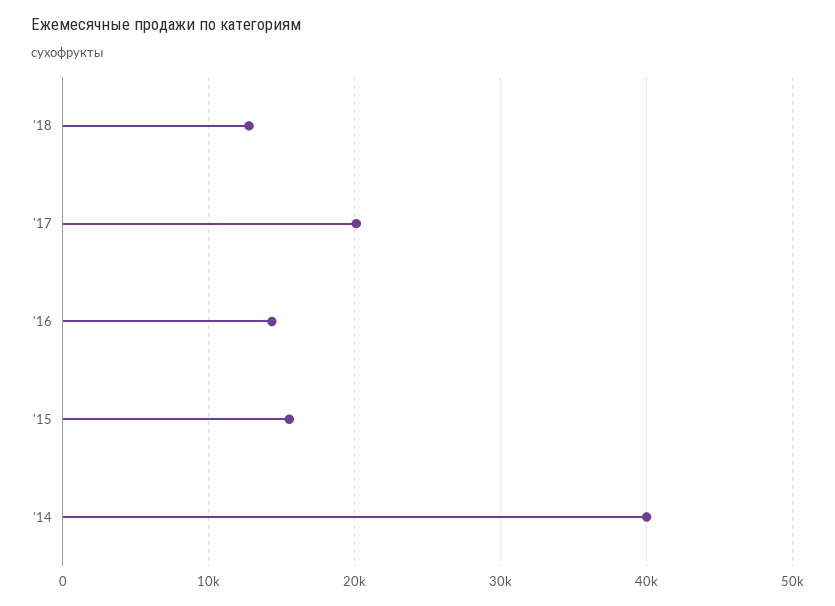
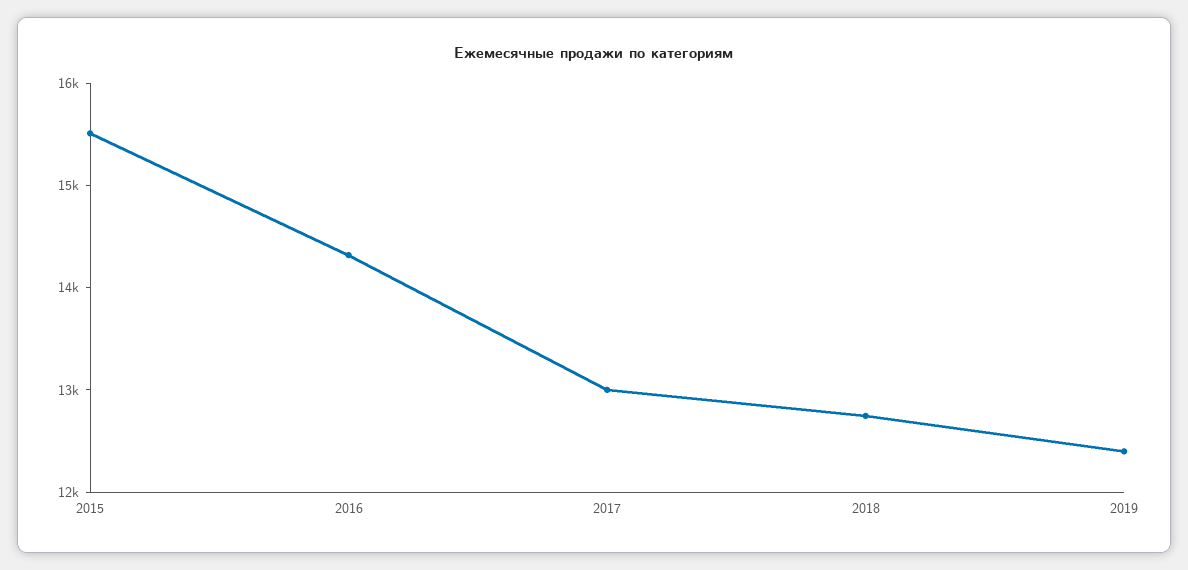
'17: 20000 -> 13000
'14: 40000 -> none
2019: none -> 12400

